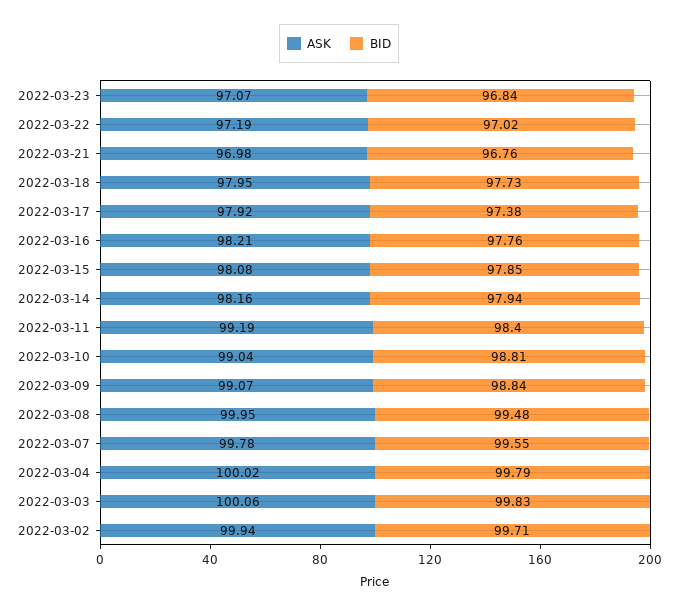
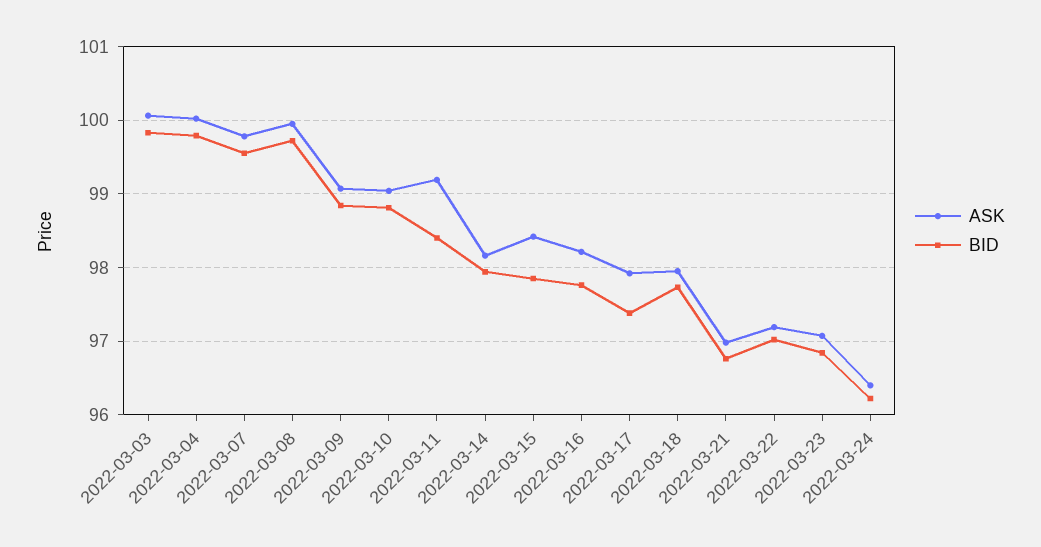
ASK, 2022-03-15: 98.08 -> 98.4
BID, 2022-03-08: 99.48 -> 99.7
ASK, 2022-03-02: 99.94 -> none
BID, 2022-03-02: 99.71 -> none
ASK, 2022-03-24: none -> 96.4
BID, 2022-03-24: none -> 96.2

